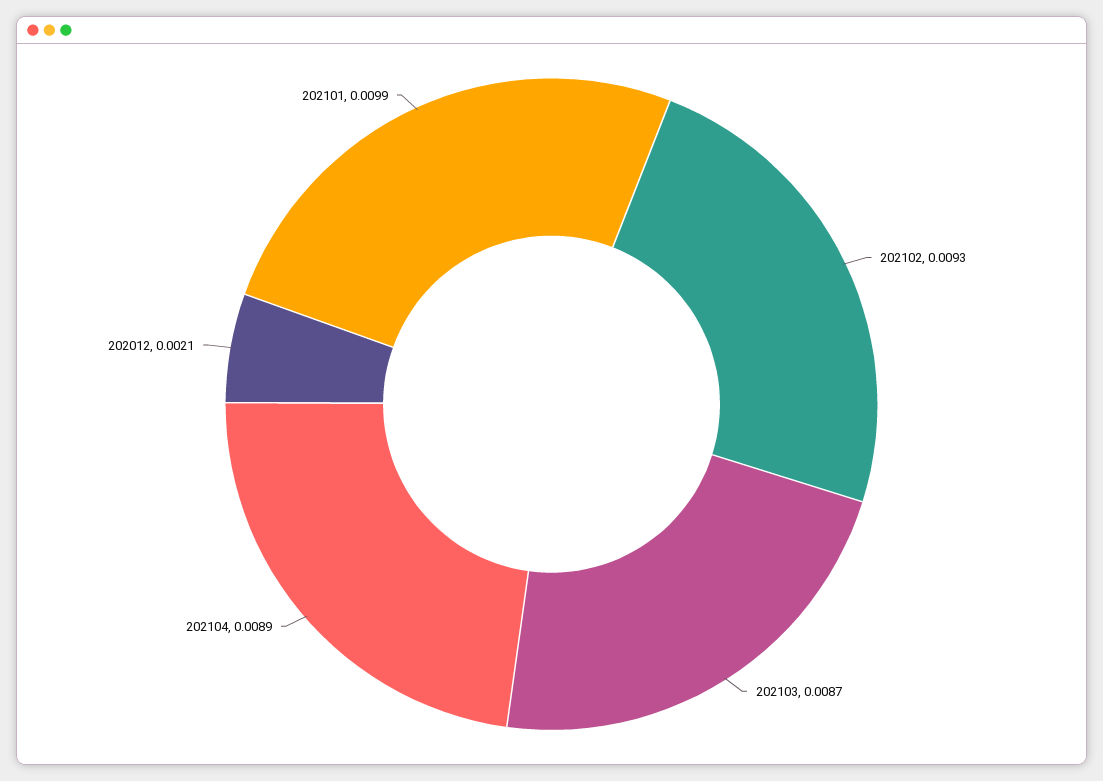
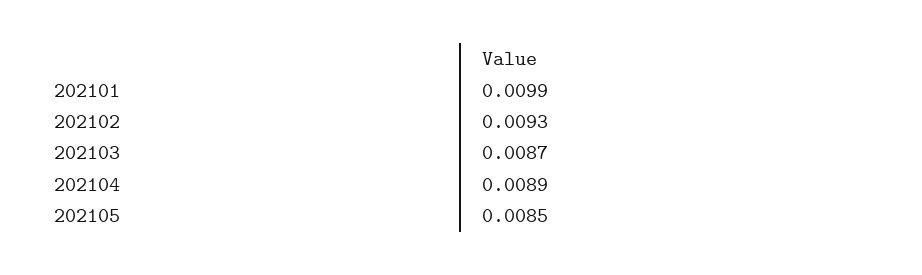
202012: 0.0021 -> none
202105: none -> 0.0085

